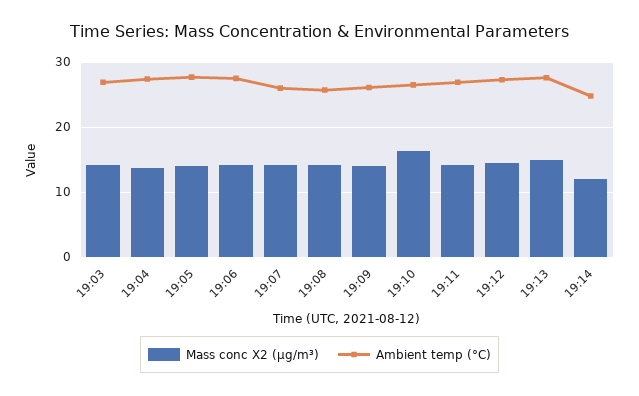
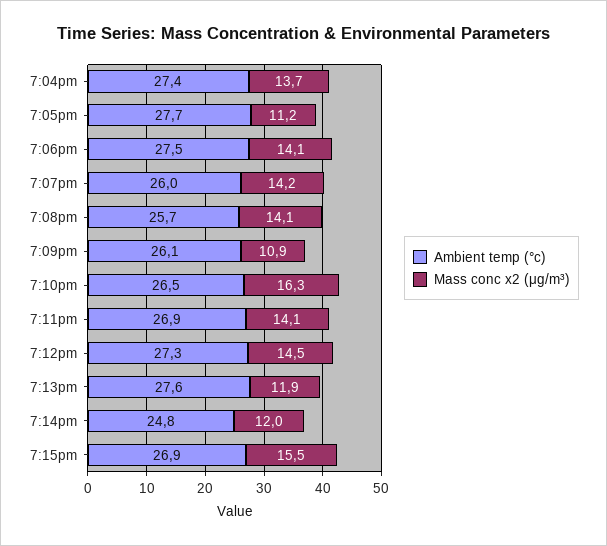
Mass conc X2 (μg/m³), 19:03: 14 -> none
Ambient temp (°C), 19:03: 27 -> none
Mass conc X2 (μg/m³), 19:05: 14 -> 11.2
Mass conc X2 (μg/m³), 19:09: 14 -> 10.9
Mass conc X2 (μg/m³), 19:13: 15 -> 11.9
Ambient temp (°C), 7:15pm: none -> 26.9
Mass conc X2 (μg/m³), 7:15pm: none -> 15.5

